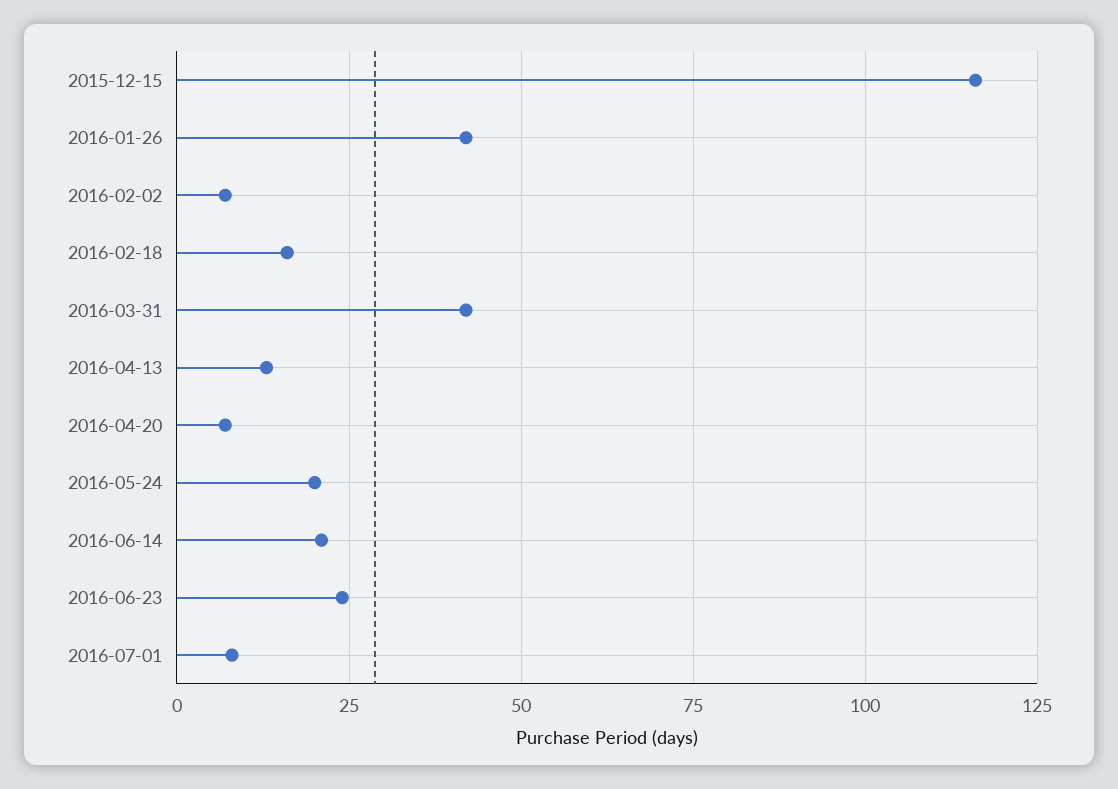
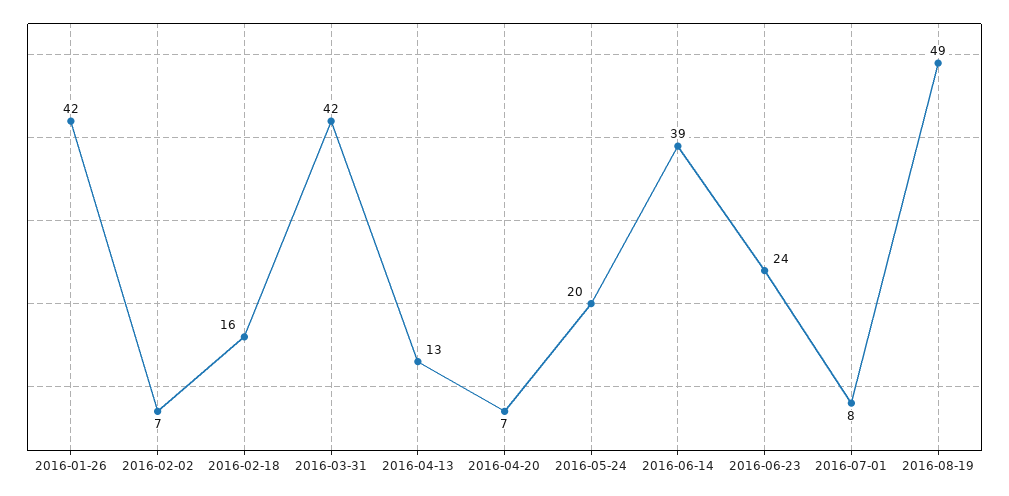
2015-12-15: 115 -> none
2016-06-14: 20 -> 39
2016-08-19: none -> 49

